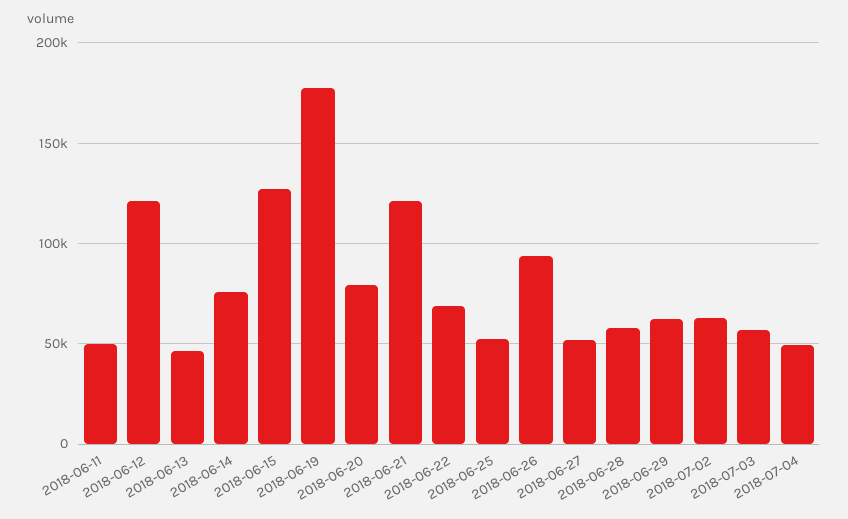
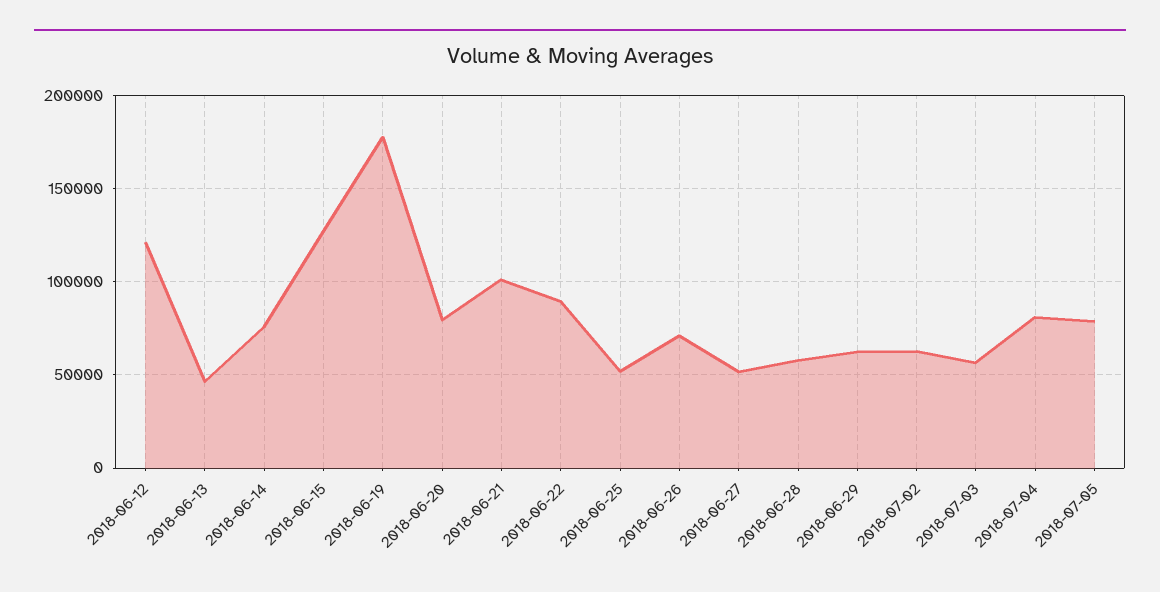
2018-06-11: 50000 -> none
2018-06-21: 120000 -> 100000
2018-06-22: 70000 -> 90000
2018-06-26: 95000 -> 70000
2018-07-04: 50000 -> 80000
2018-07-05: none -> 80000

